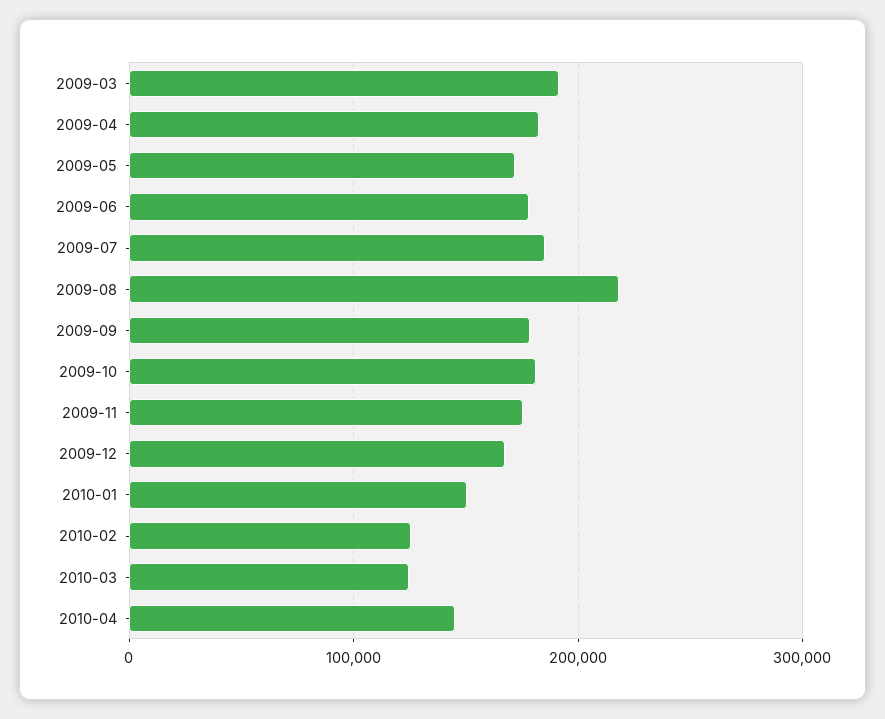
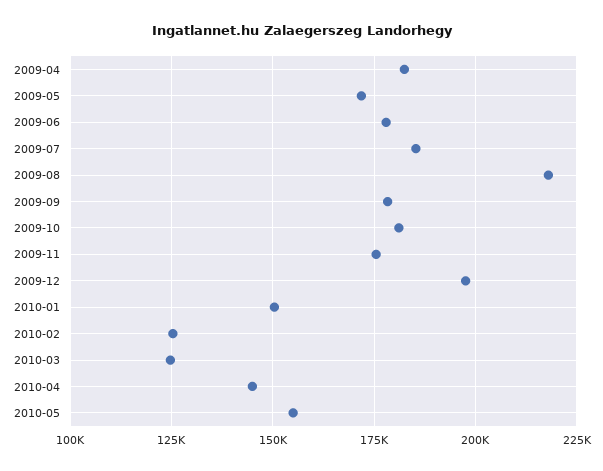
2009-03: 190000 -> none
2009-12: 170000 -> 197500
2010-05: none -> 155000

